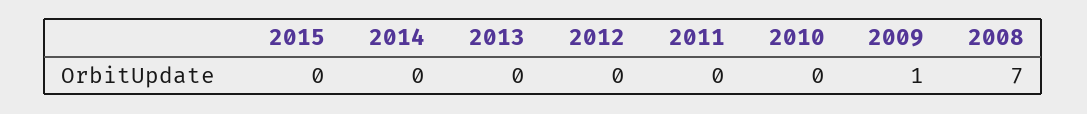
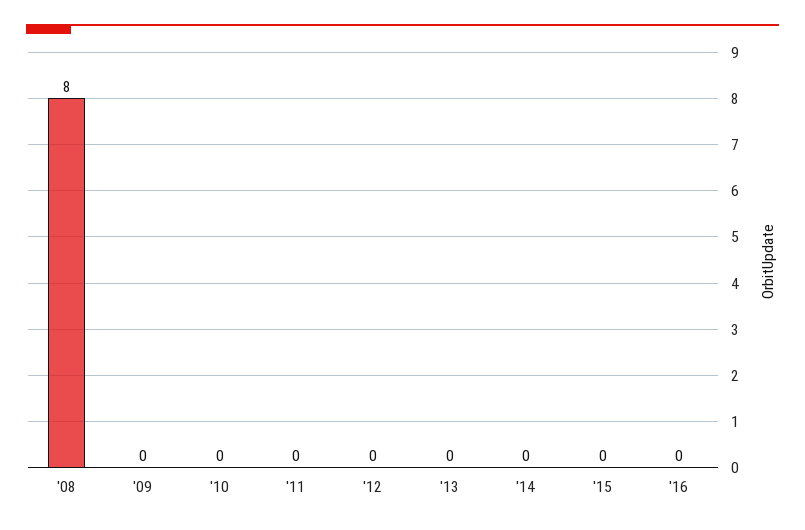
2009: 1 -> 0
2008: 7 -> 8
'16: none -> 0

